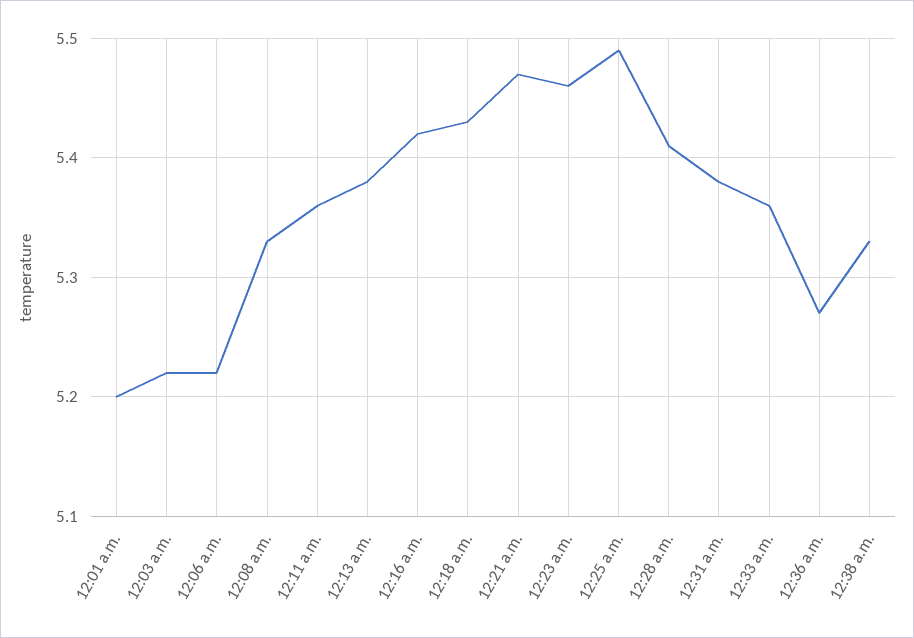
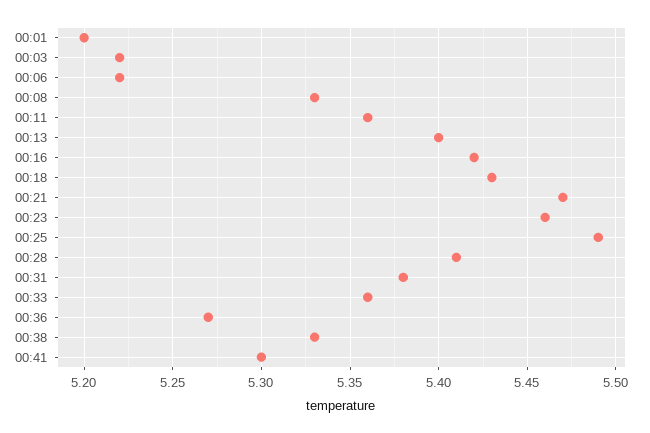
12:13 a.m.: 5.38 -> 5.4
00:41: none -> 5.3

